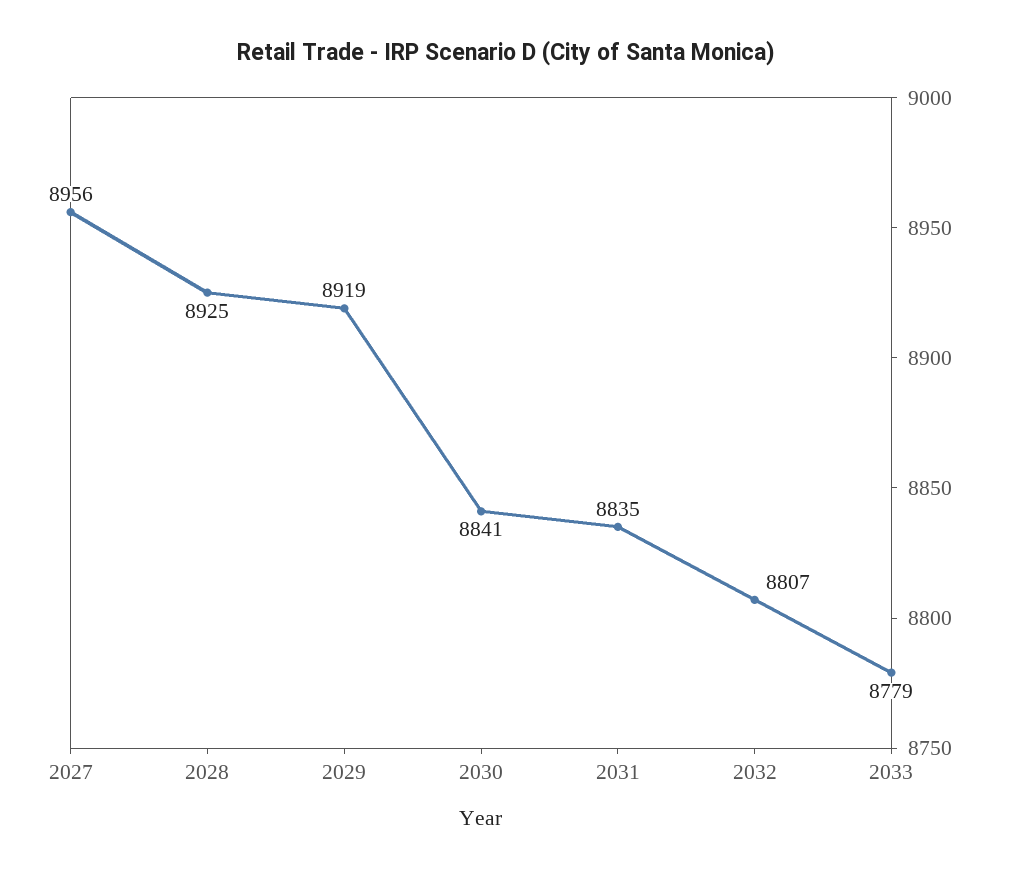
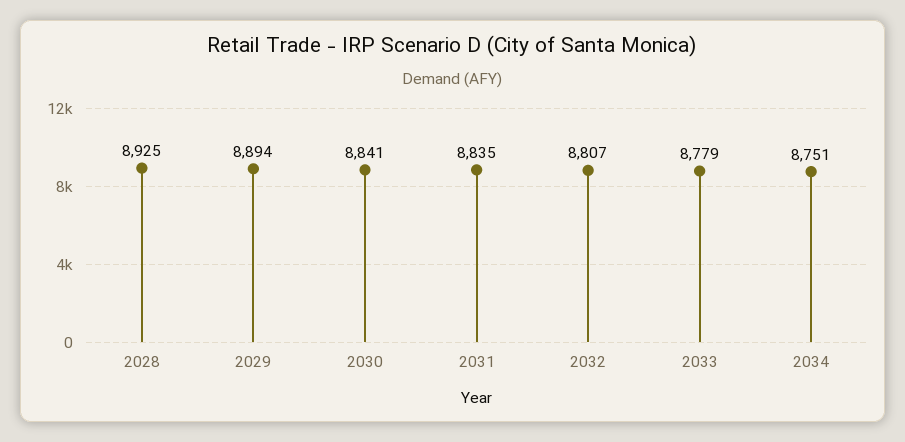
2027: 8956 -> none
2029: 8919 -> 8894
2034: none -> 8751

